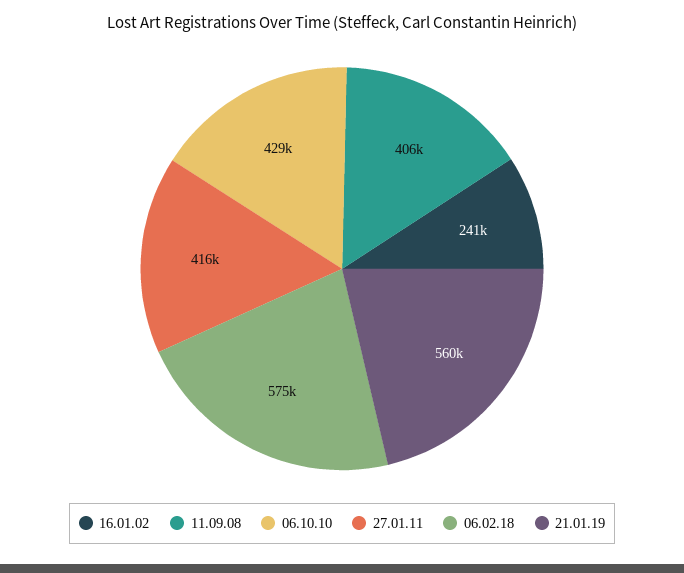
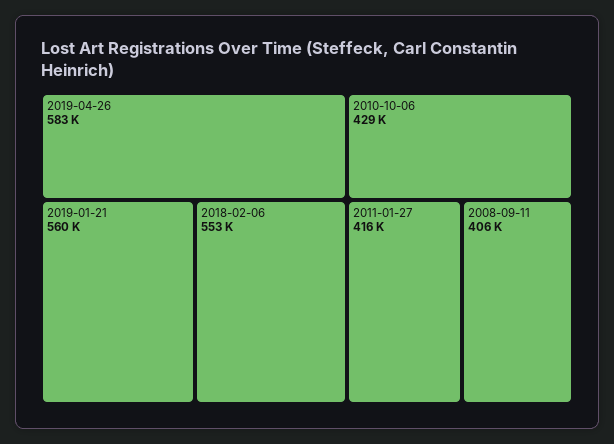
16.01.02: 241000 -> none
06.02.18: 575000 -> 553000
2019-04-26: none -> 583000

